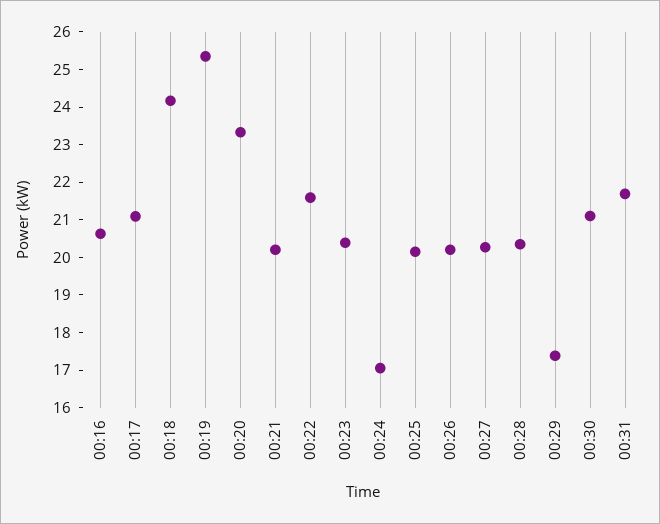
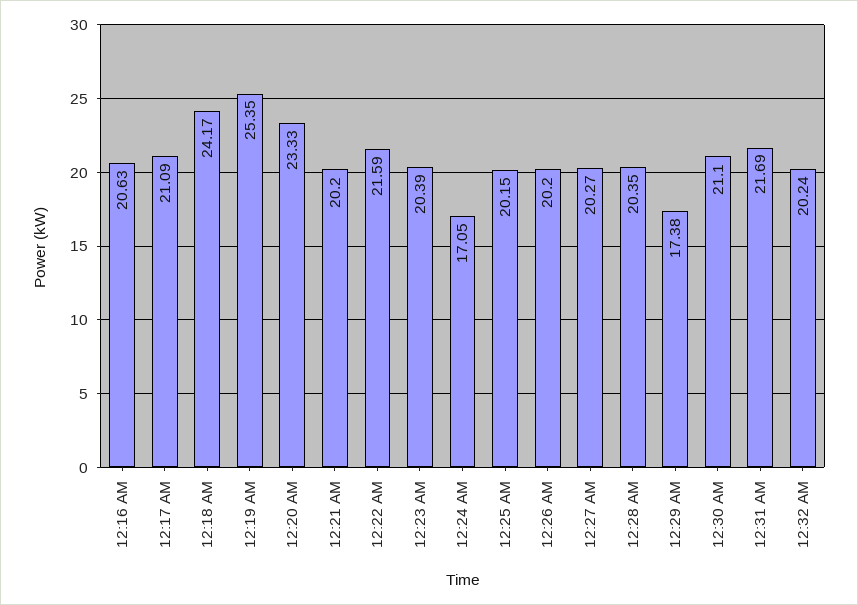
12:32 AM: none -> 20.24

